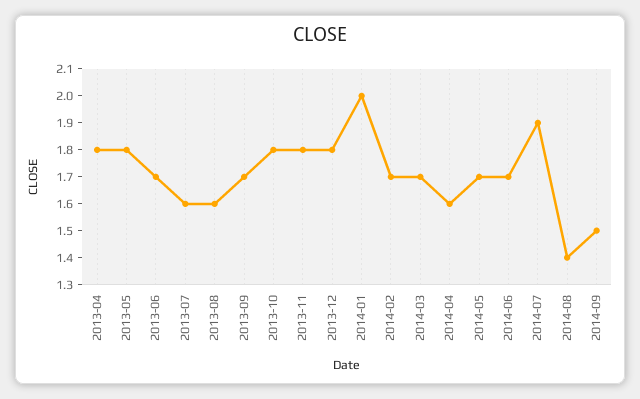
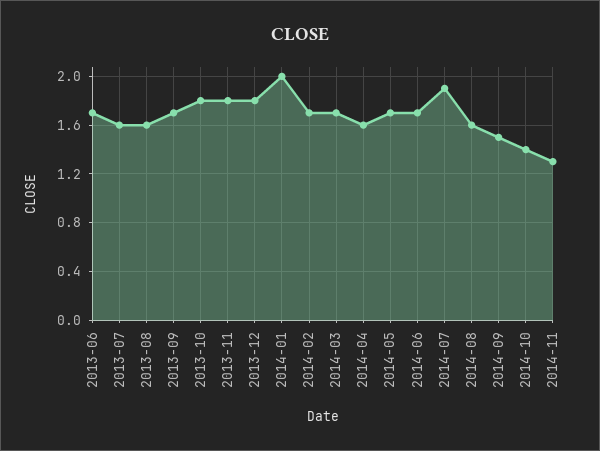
2013-04: 1.8 -> none
2013-05: 1.8 -> none
2014-08: 1.4 -> 1.6
2014-10: none -> 1.4
2014-11: none -> 1.3

